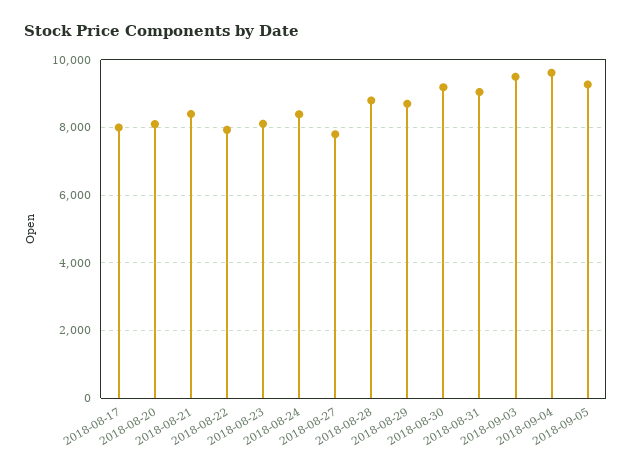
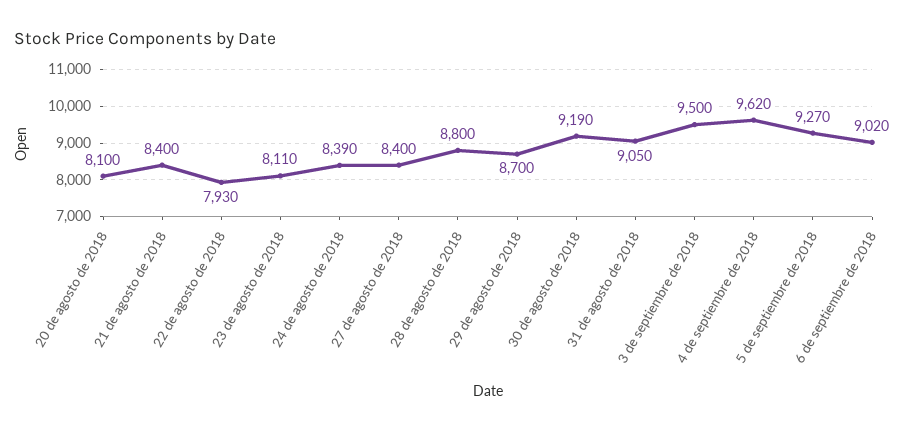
2018-08-17: 8000 -> none
2018-08-27: 7800 -> 8400
6 de septiembre de 2018: none -> 9020

